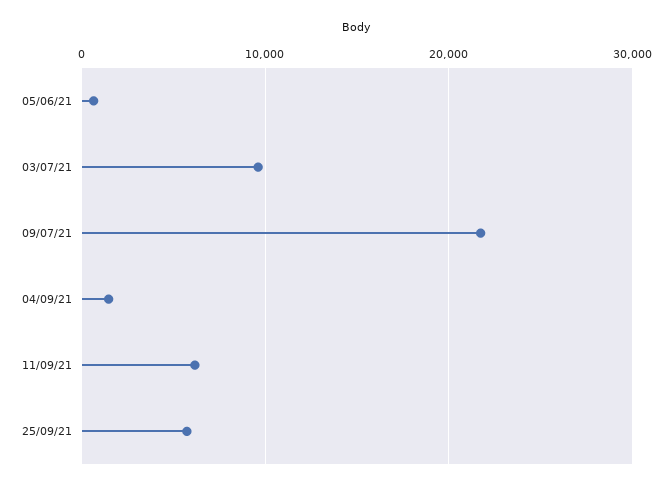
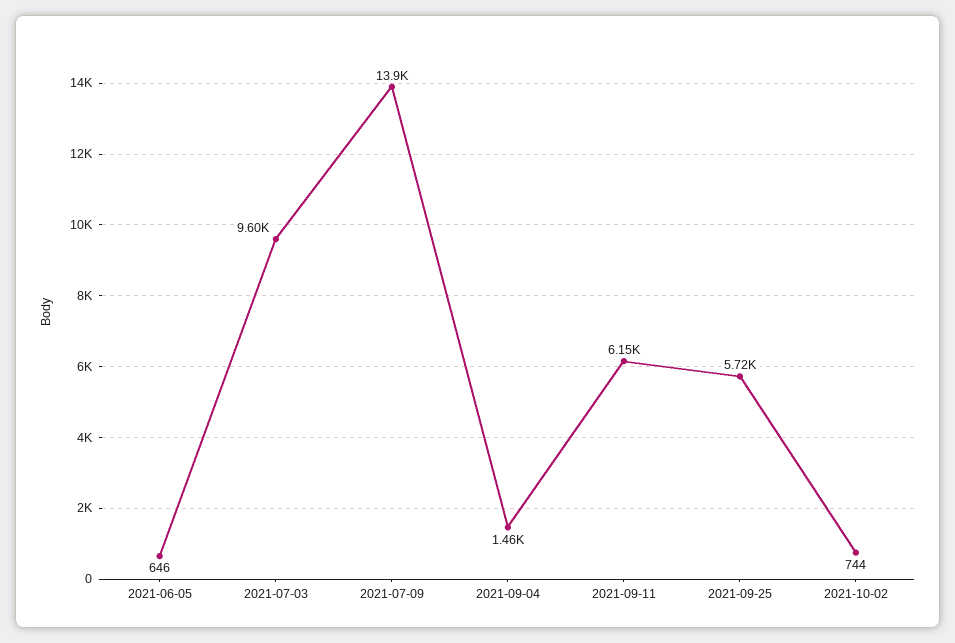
09/07/21: 22000 -> 13900
2021-10-02: none -> 744

